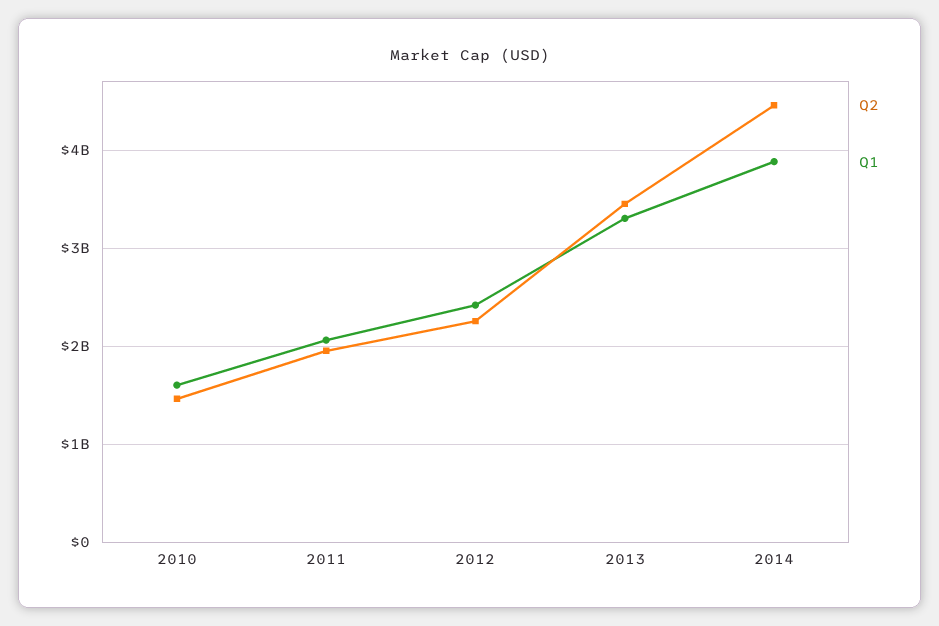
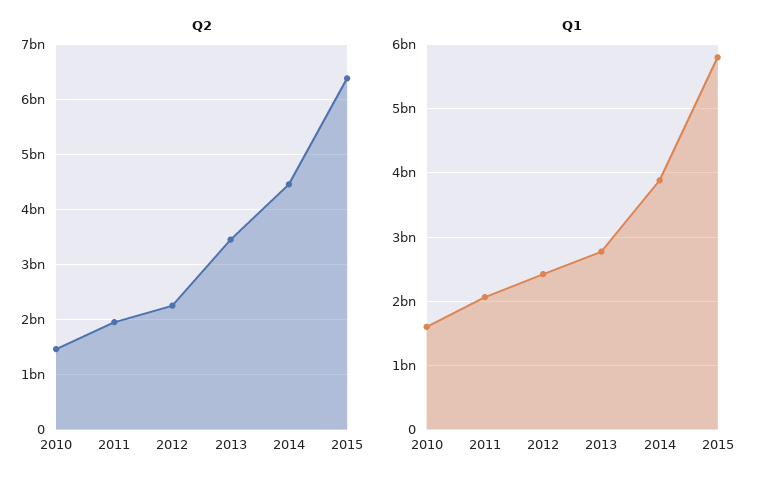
Q1, 2013: 3300000000 -> 2800000000
Q2, 2015: none -> 6400000000
Q1, 2015: none -> 5800000000

